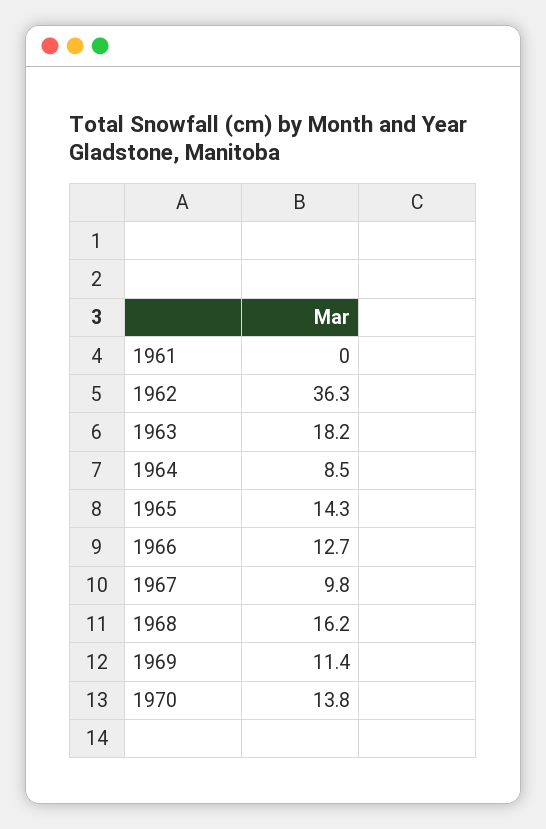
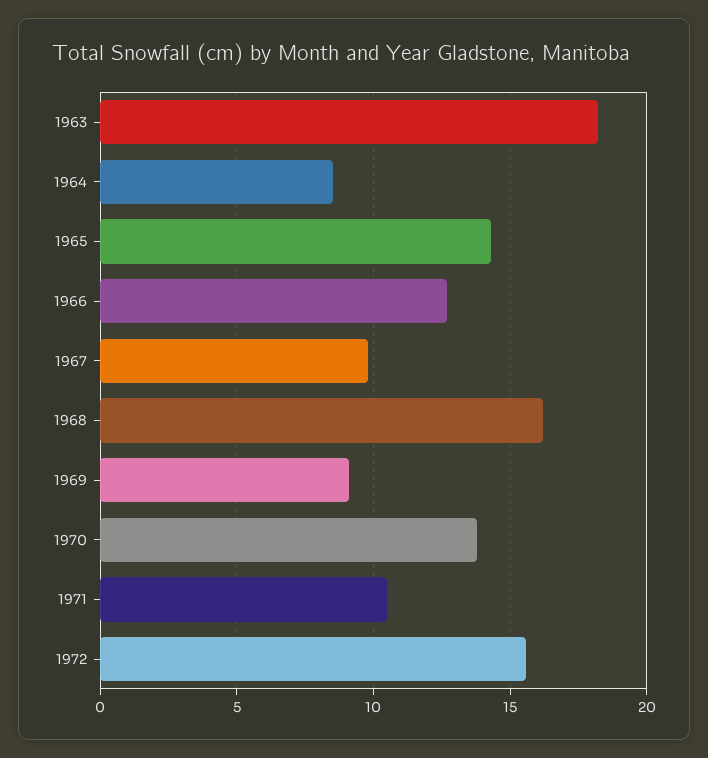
1961: 0 -> none
1962: 36.3 -> none
1969: 11.4 -> 9
1971: none -> 10.5
1972: none -> 15.5

